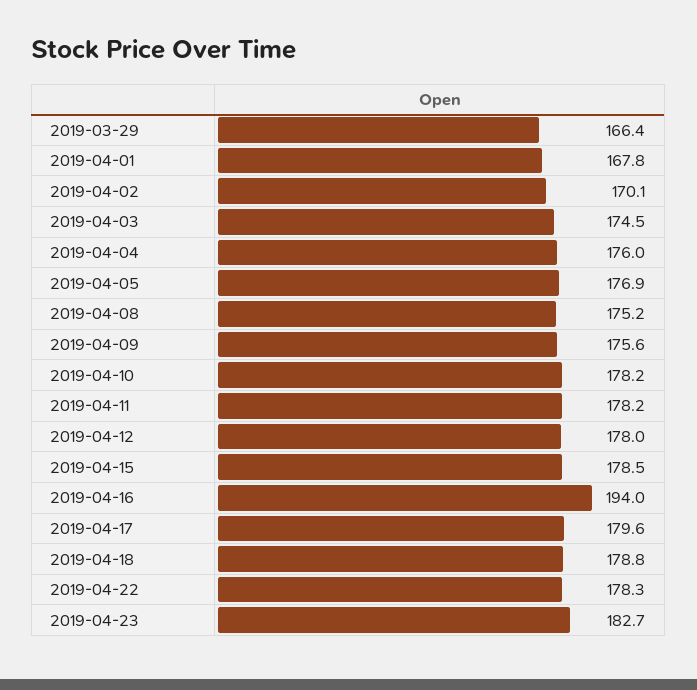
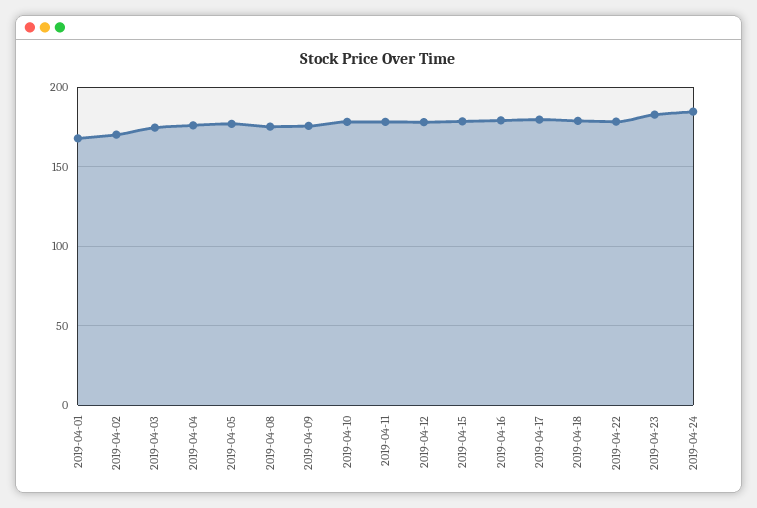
2019-03-29: 166.4 -> none
2019-04-16: 194 -> 180
2019-04-24: none -> 185

